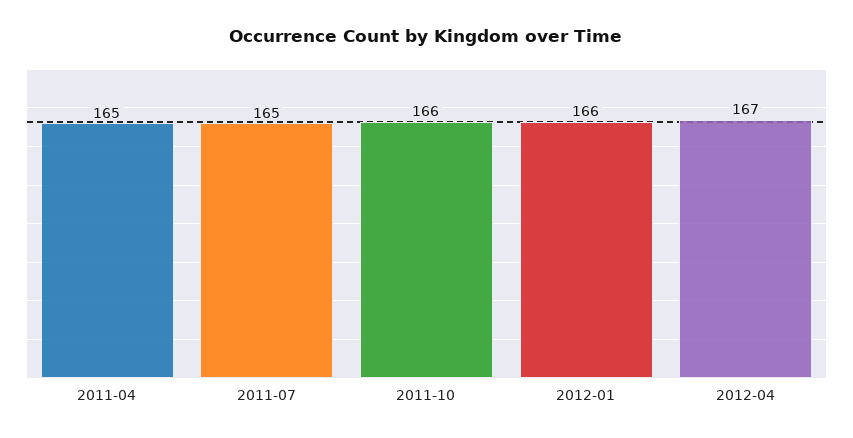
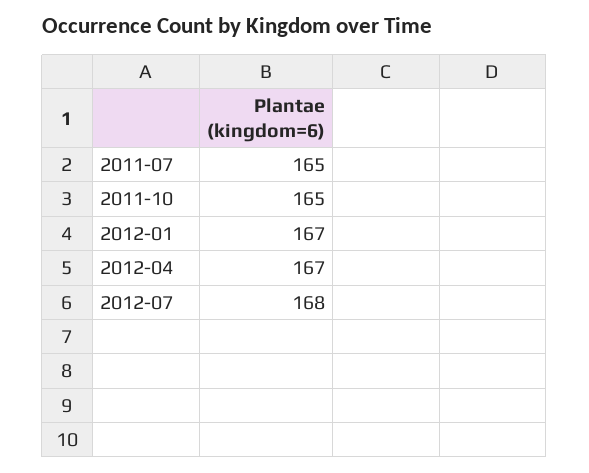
2011-04: 165 -> none
2011-10: 166 -> 165
2012-01: 166 -> 167
2012-07: none -> 168

